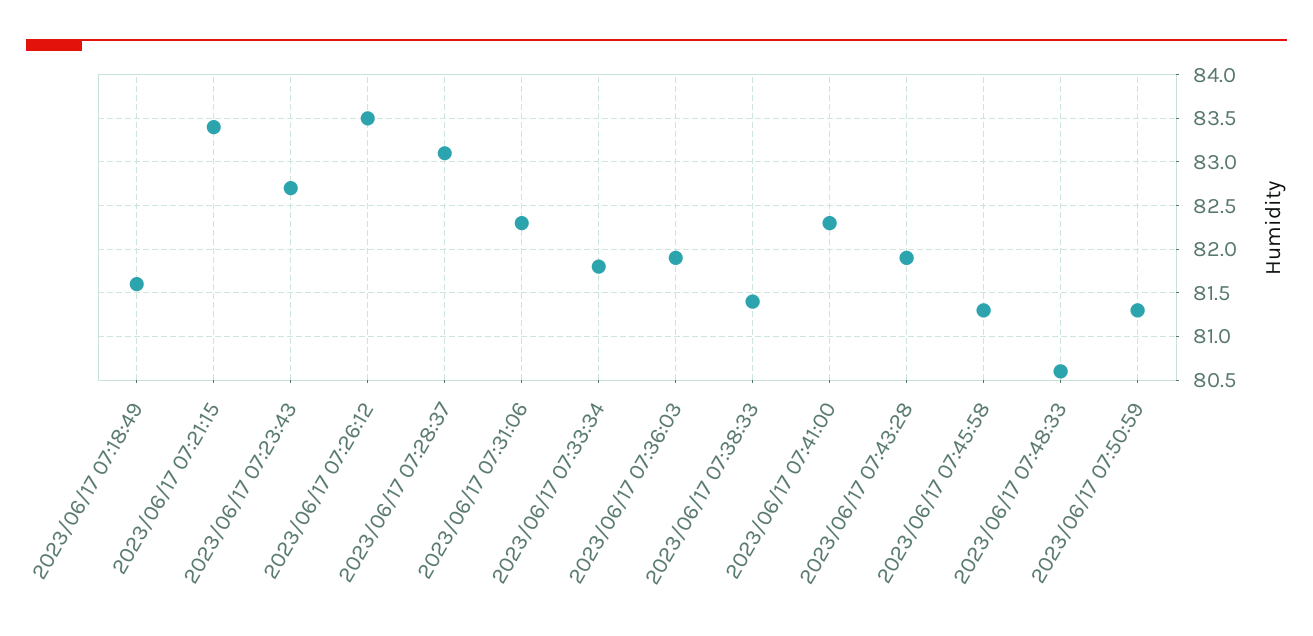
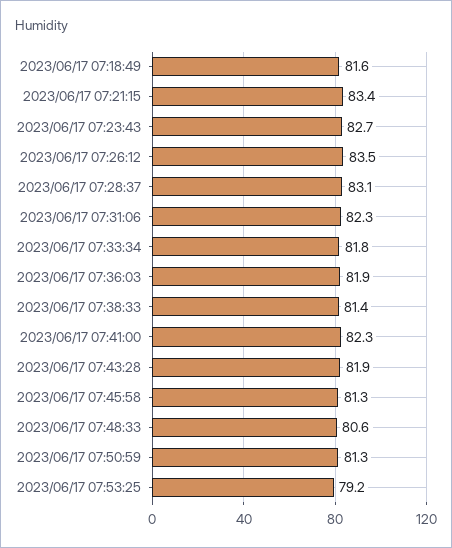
2023/06/17 07:53:25: none -> 79.2

